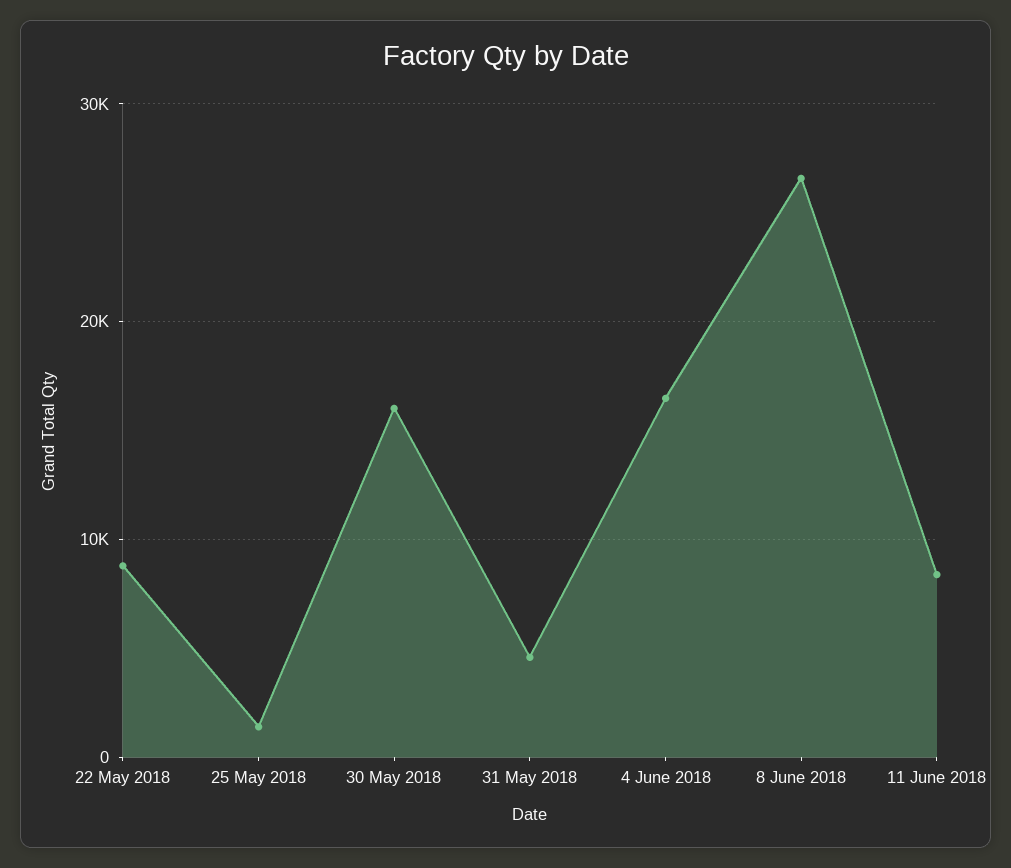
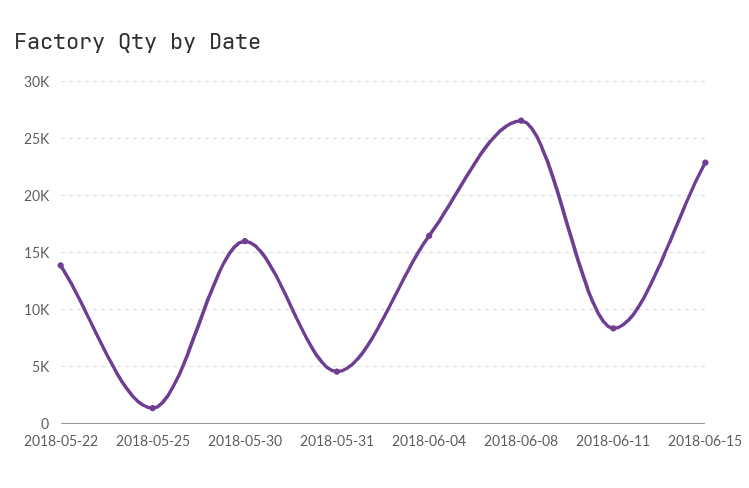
22 May 2018: 9000 -> 14000
2018-06-15: none -> 23000

